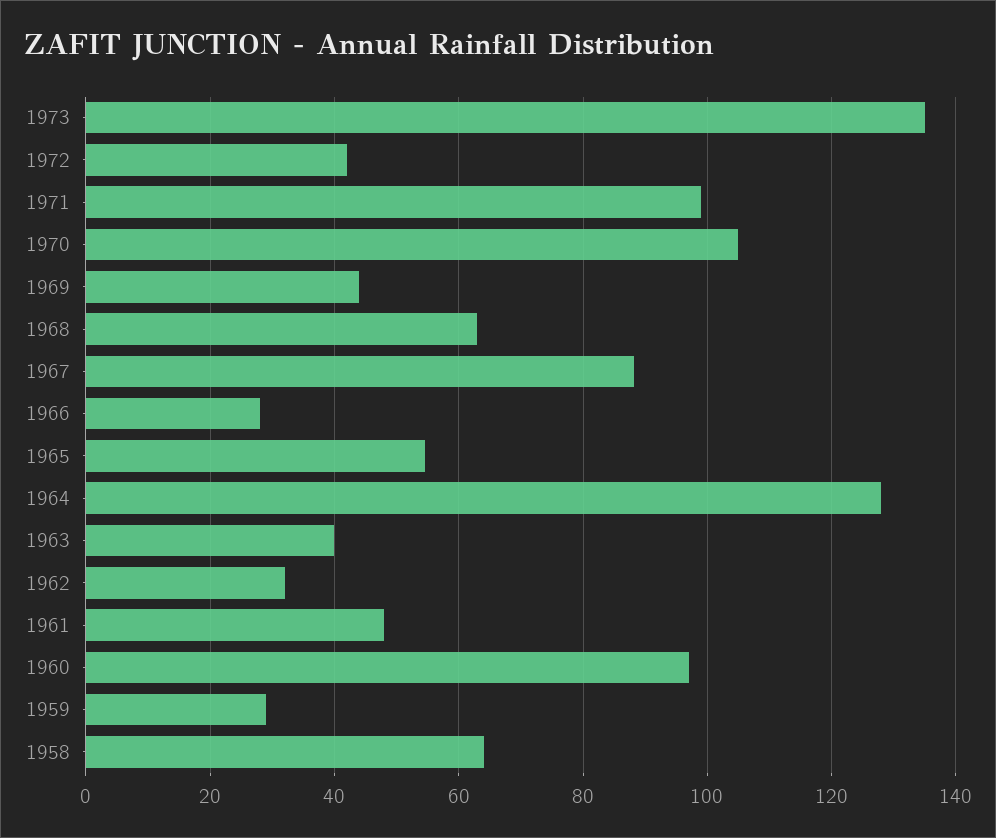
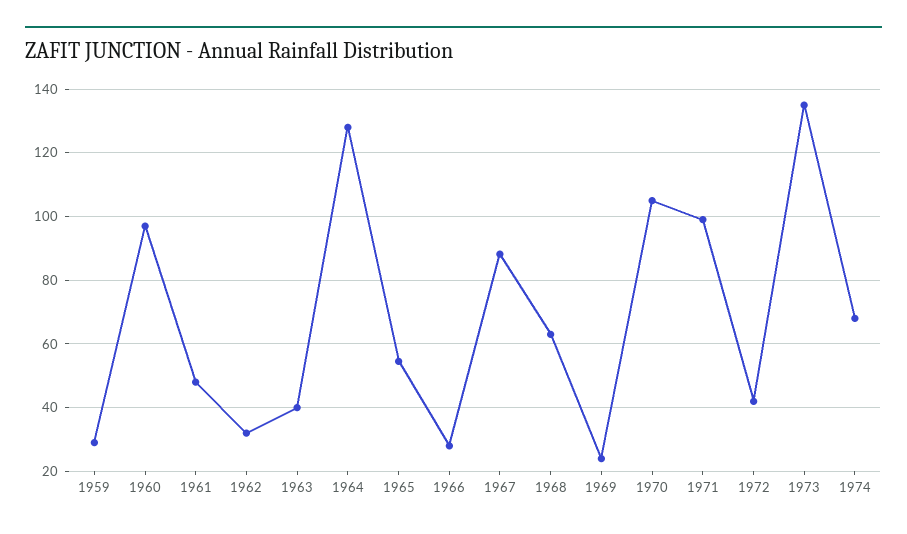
1969: 44 -> 24
1958: 64 -> none
1974: none -> 68

